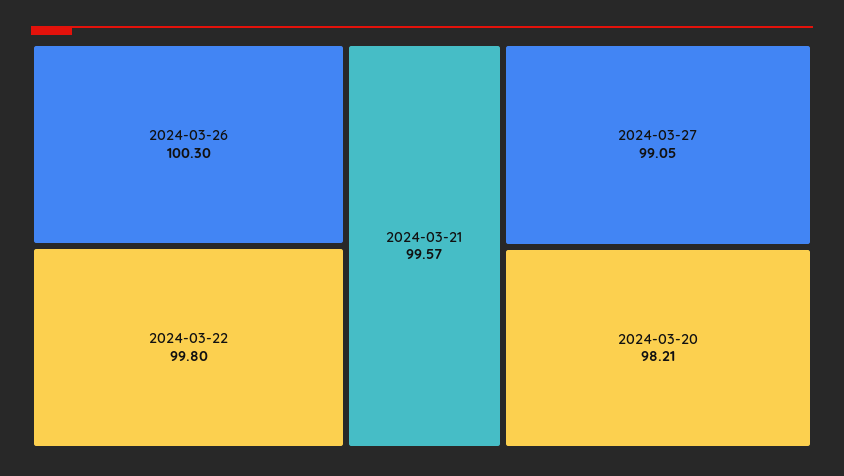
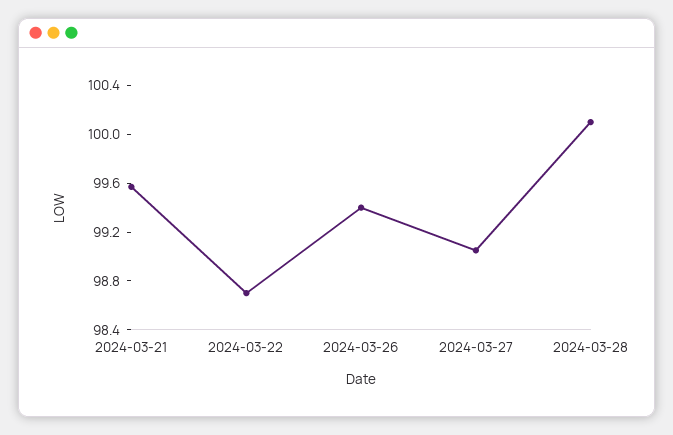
2024-03-26: 100.3 -> 99.4
2024-03-22: 99.8 -> 98.7
2024-03-20: 98.21 -> none
2024-03-28: none -> 100.1

